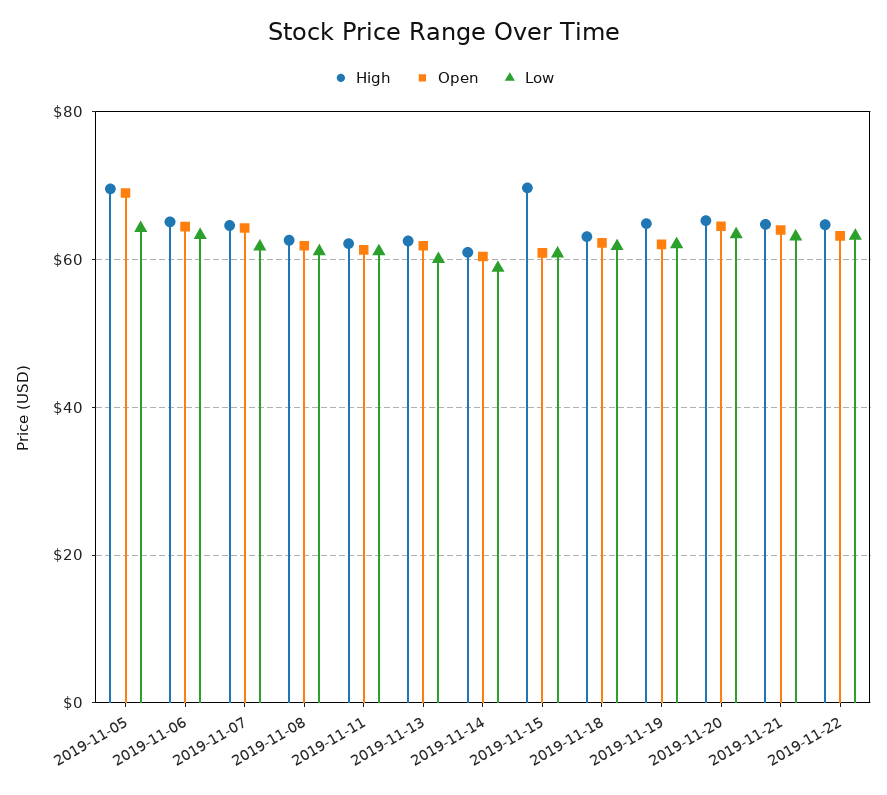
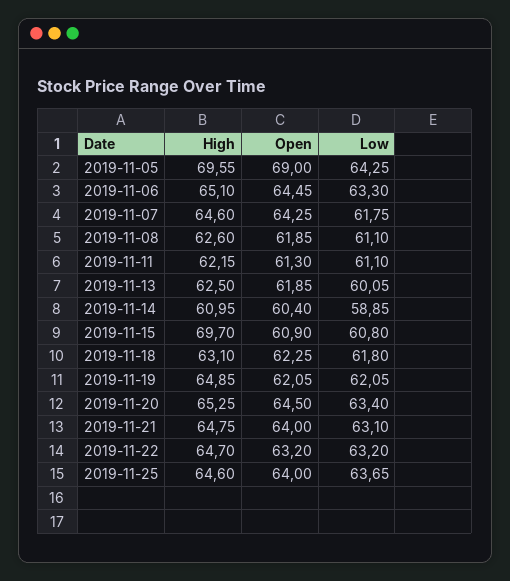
High, 2019-11-25: none -> 64.6
Open, 2019-11-25: none -> 64
Low, 2019-11-25: none -> 63.65

